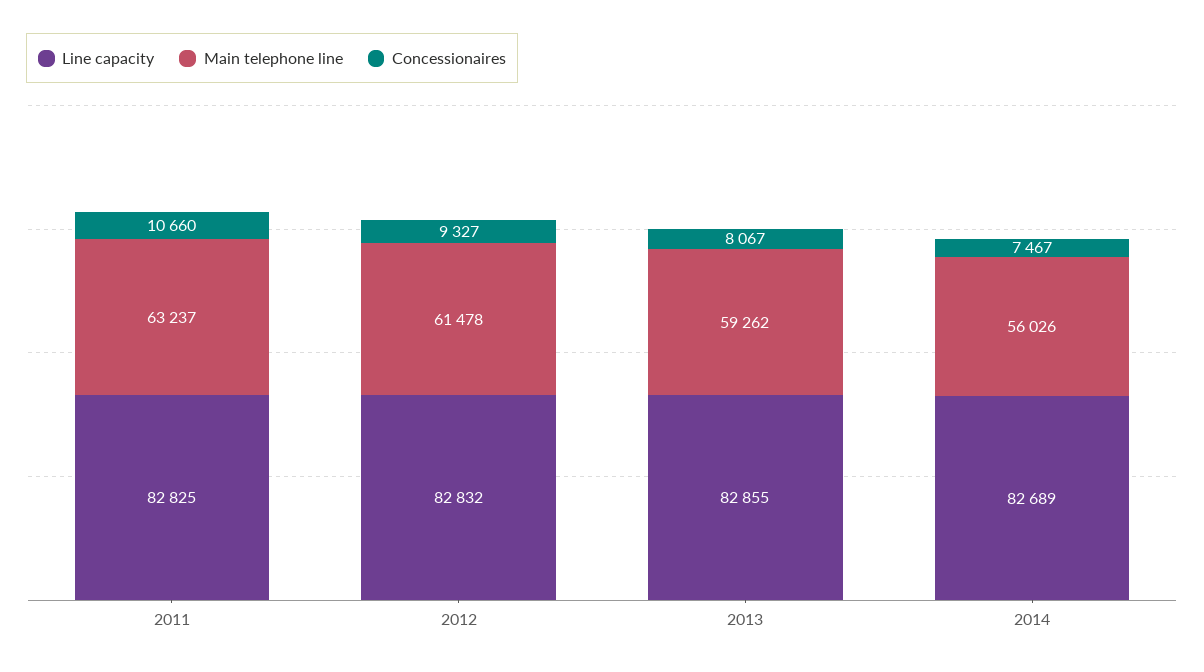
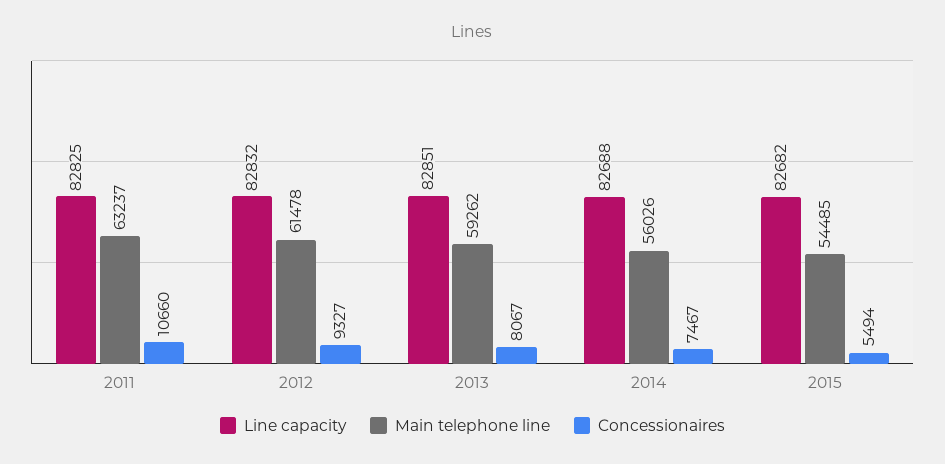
Line capacity, 2013: 82855 -> 82851
Line capacity, 2014: 82689 -> 82688
Line capacity, 2015: none -> 82682
Main telephone line, 2015: none -> 54485
Concessionaires, 2015: none -> 5494

